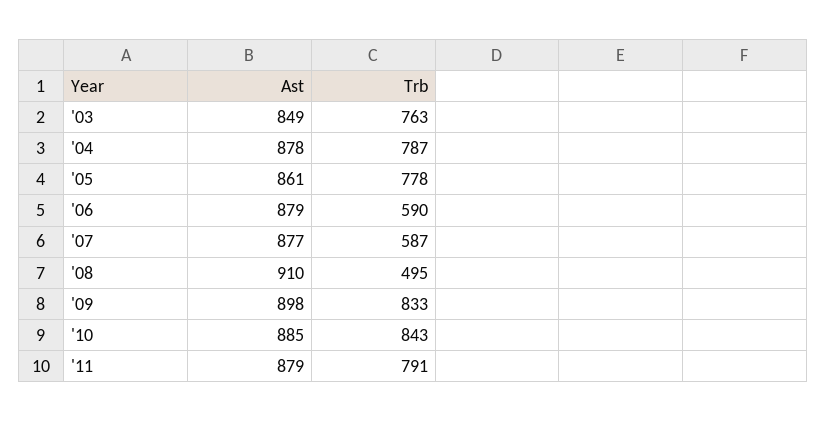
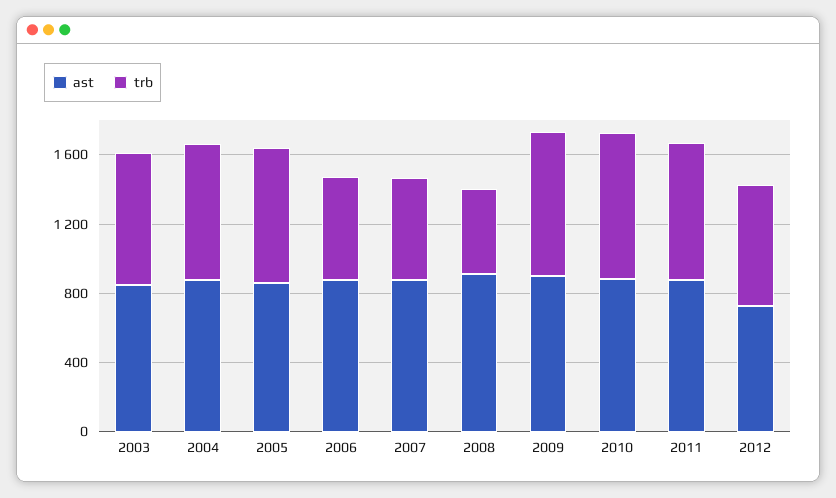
Ast, 2012: none -> 700
Trb, 2012: none -> 700

